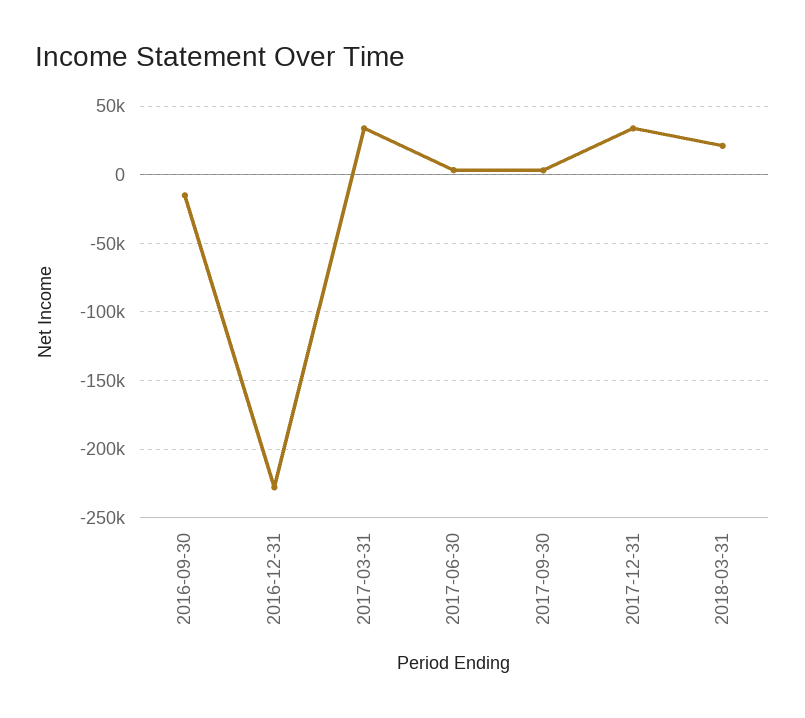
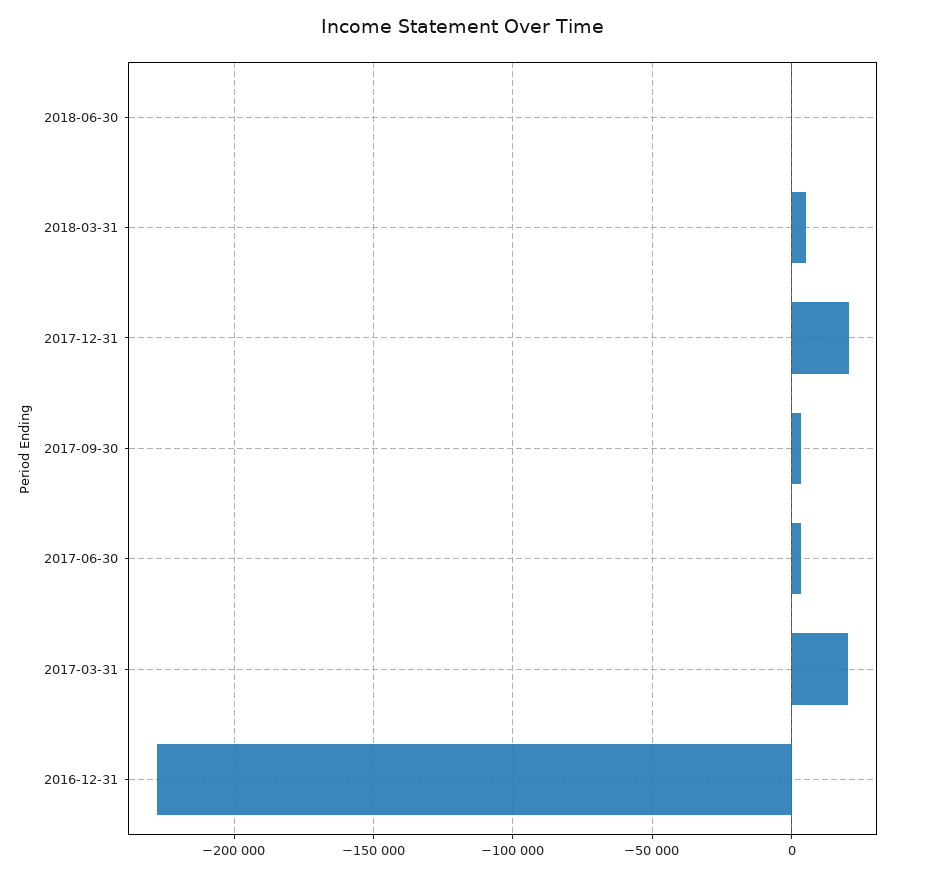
2016-09-30: -15000 -> none
2017-03-31: 35000 -> 20000
2017-12-31: 35000 -> 20000
2018-03-31: 20000 -> 5000
2018-06-30: none -> 0

